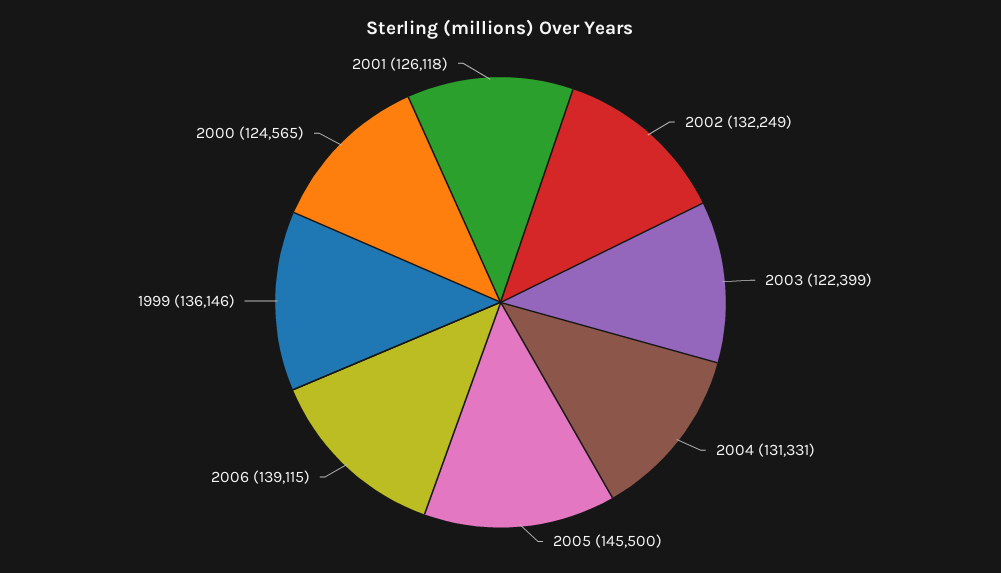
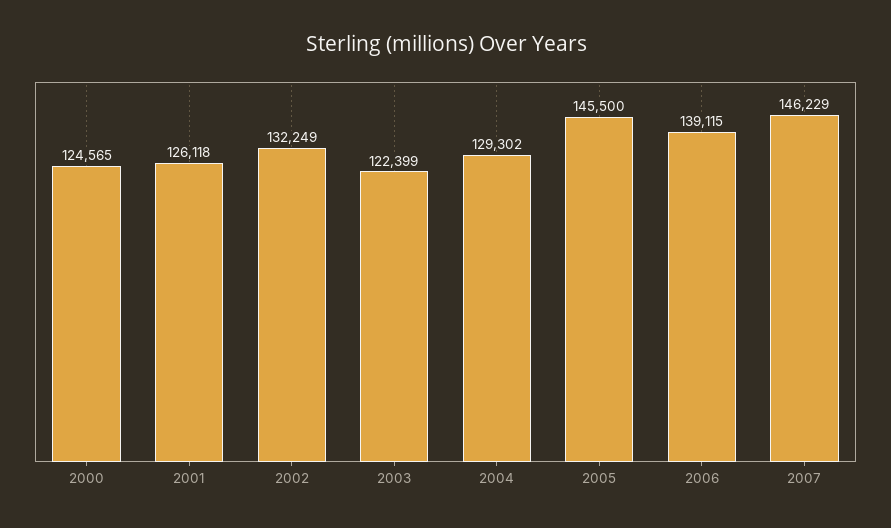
2004: 131331 -> 129302
1999: 136146 -> none
2007: none -> 146229

